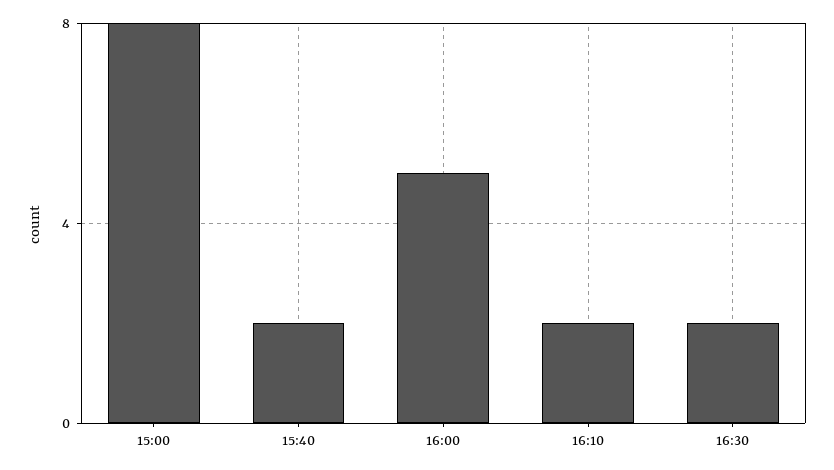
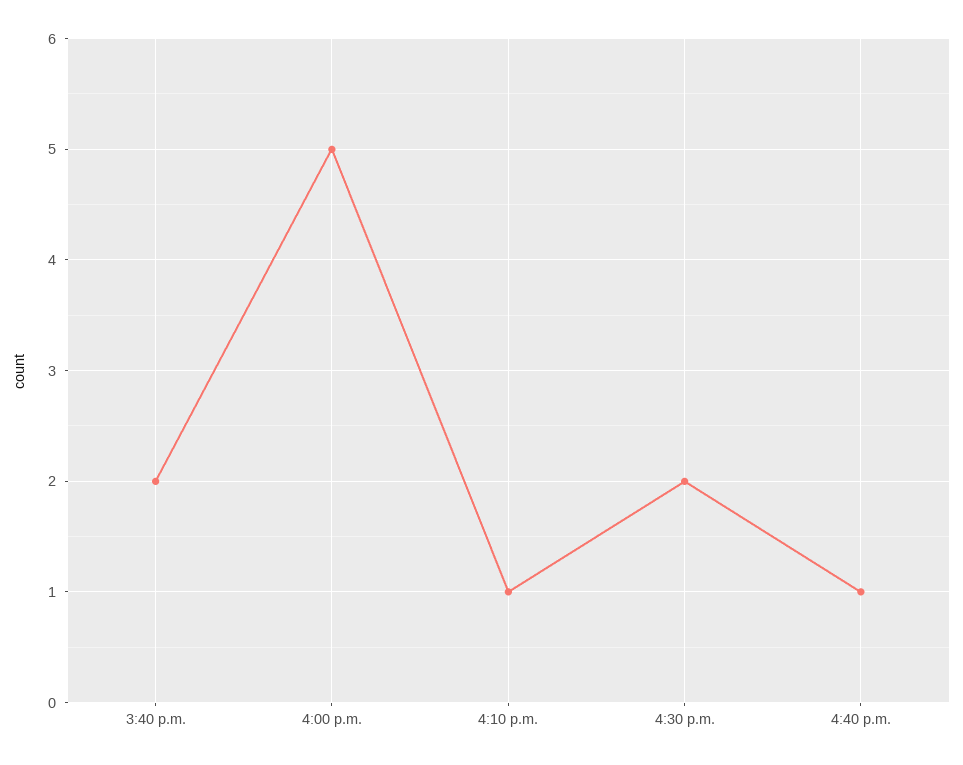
15:00: 8 -> none
16:10: 2 -> 1
4:40 p.m.: none -> 1

